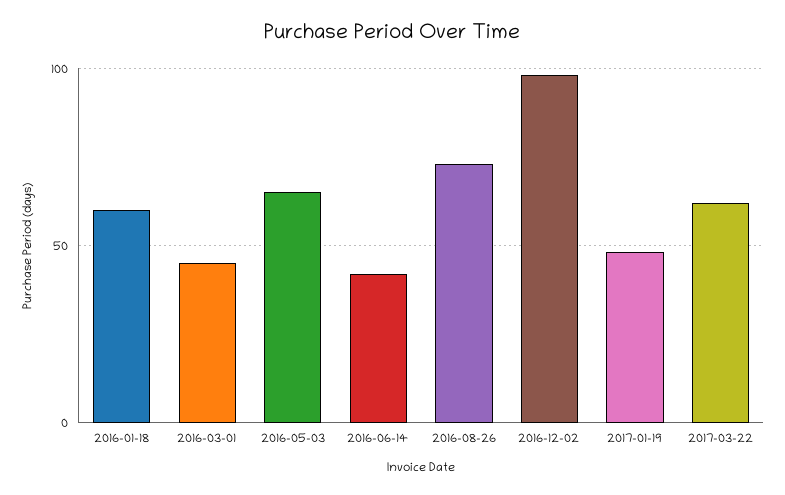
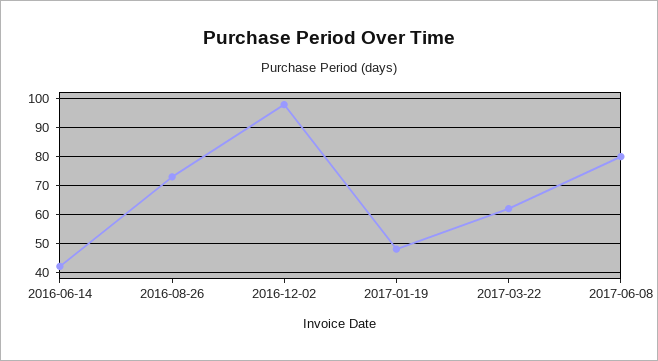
2016-01-18: 60 -> none
2016-03-01: 45 -> none
2016-05-03: 65 -> none
2017-06-08: none -> 80

